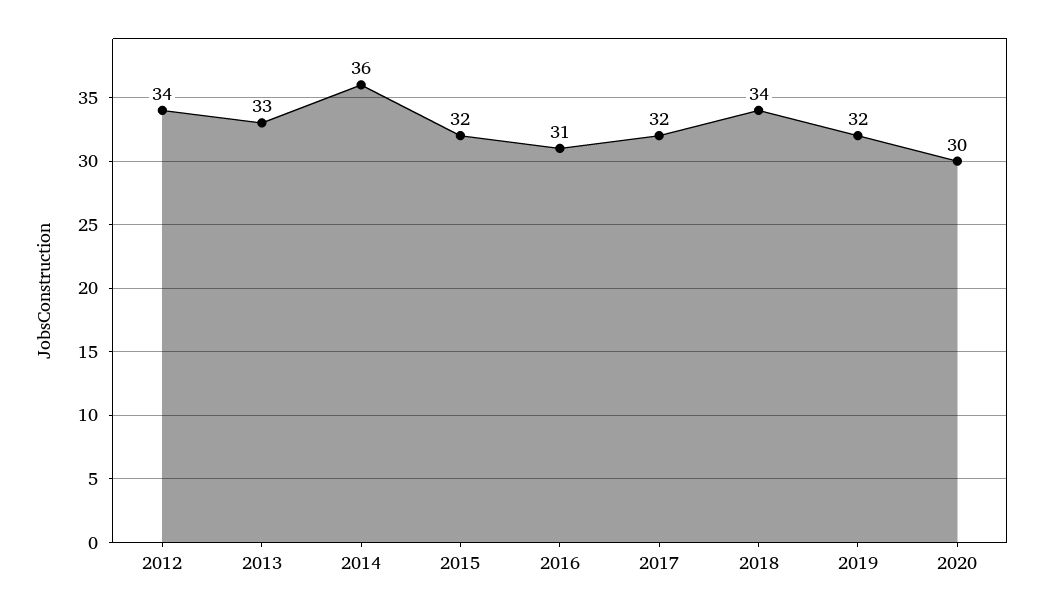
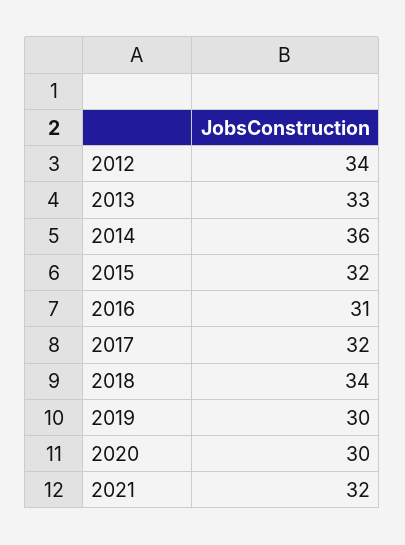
2019: 32 -> 30
2021: none -> 32

